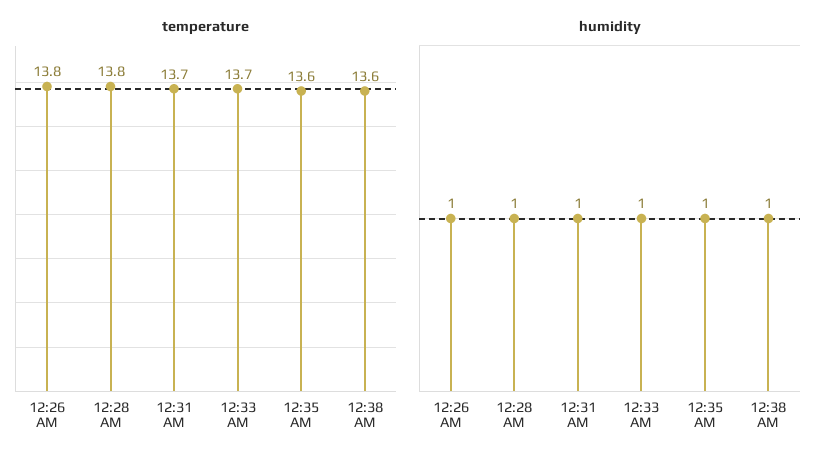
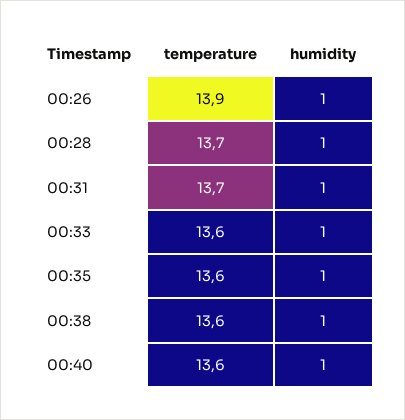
temperature, 12:26 AM: 13.8 -> 13.9
temperature, 12:28 AM: 13.8 -> 13.7
temperature, 12:33 AM: 13.7 -> 13.6
temperature, 00:40: none -> 13.6
humidity, 00:40: none -> 1

